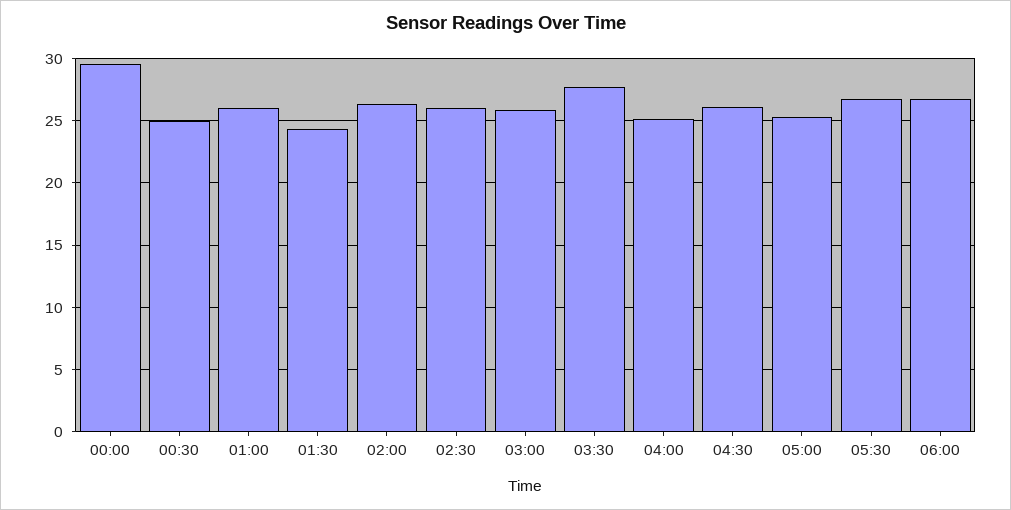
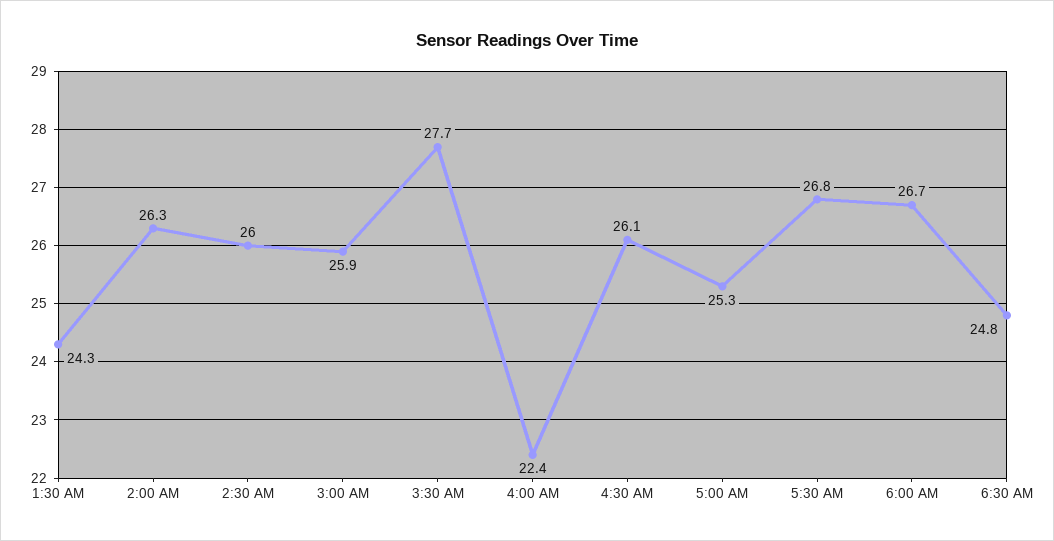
00:00: 29.5 -> none
00:30: 25 -> none
01:00: 26 -> none
04:00: 25 -> 22.4
6:30 AM: none -> 24.8

